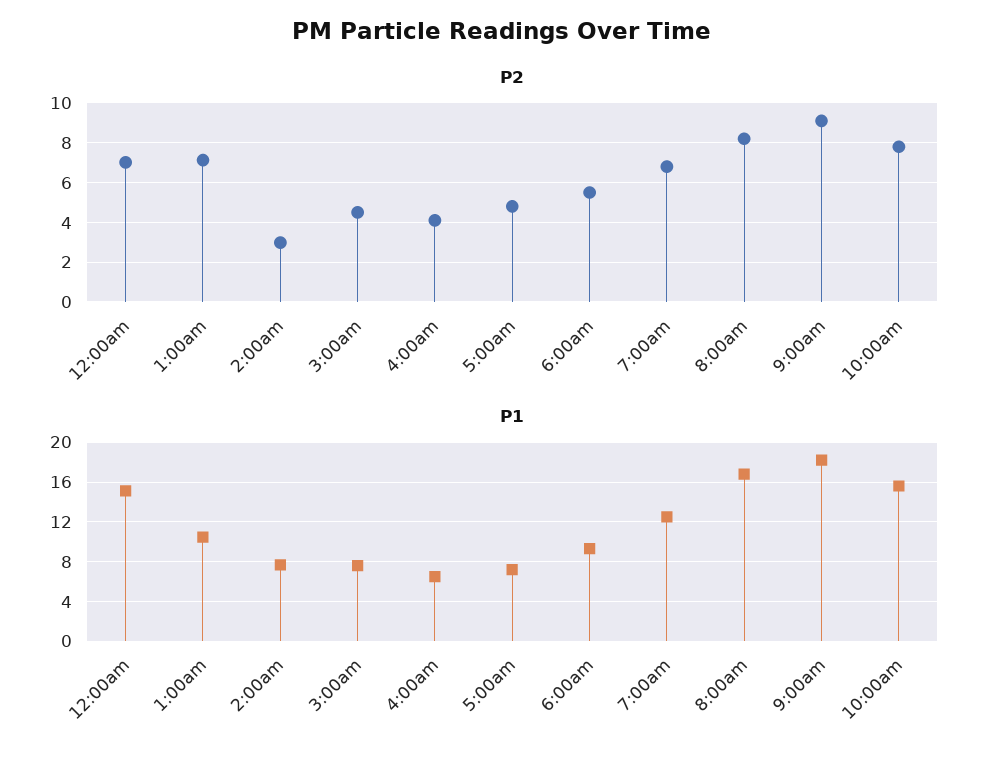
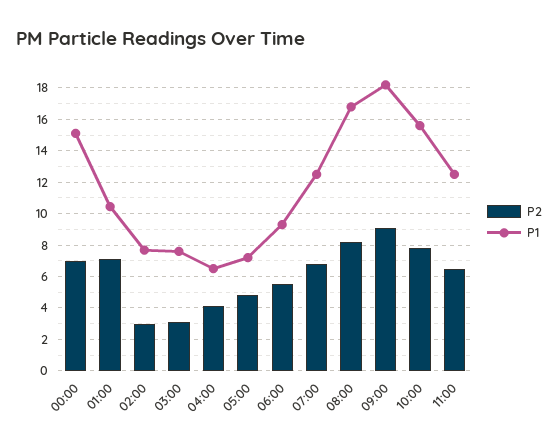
P2, 3:00am: 4.5 -> 3
P2, 11:00: none -> 6.5
P1, 11:00: none -> 12.5

